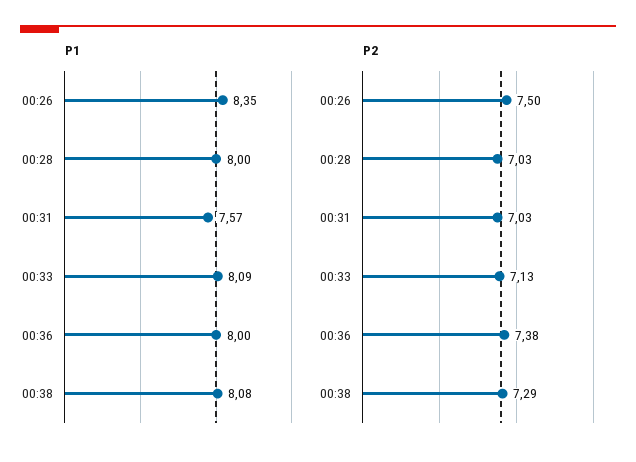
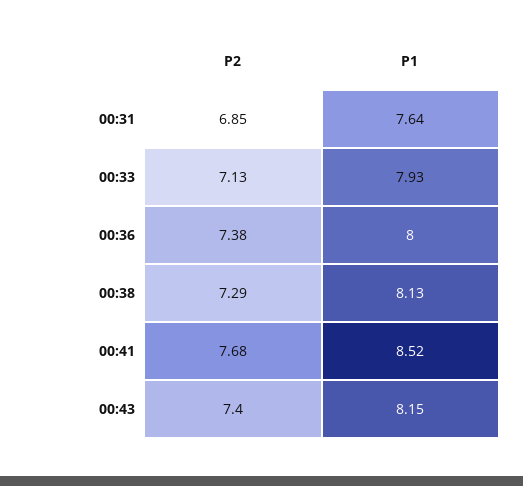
P1, 00:26: 8.35 -> none
P1, 00:28: 8 -> none
P1, 00:31: 7.57 -> 7.64
P1, 00:33: 8.09 -> 7.93
P1, 00:38: 8.08 -> 8.13
P2, 00:26: 7.5 -> none
P2, 00:28: 7.03 -> none
P2, 00:31: 7.03 -> 6.85
P2, 00:41: none -> 7.68
P1, 00:41: none -> 8.52
P2, 00:43: none -> 7.4
P1, 00:43: none -> 8.15

